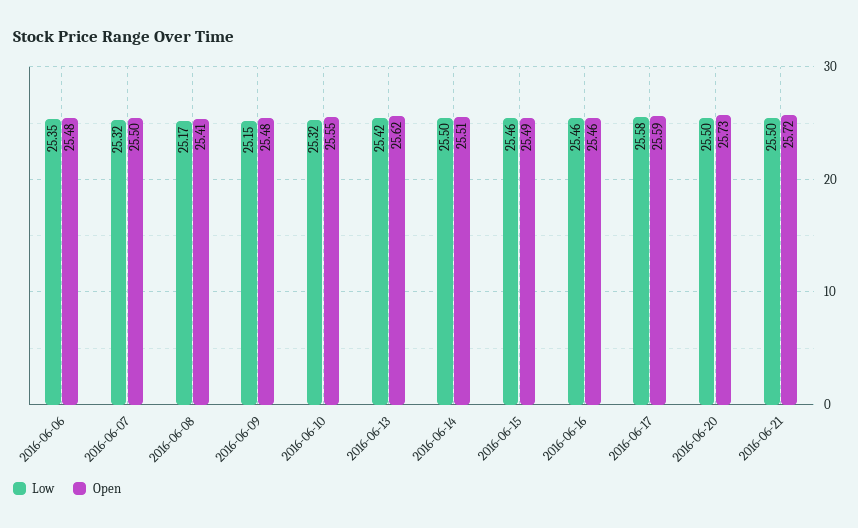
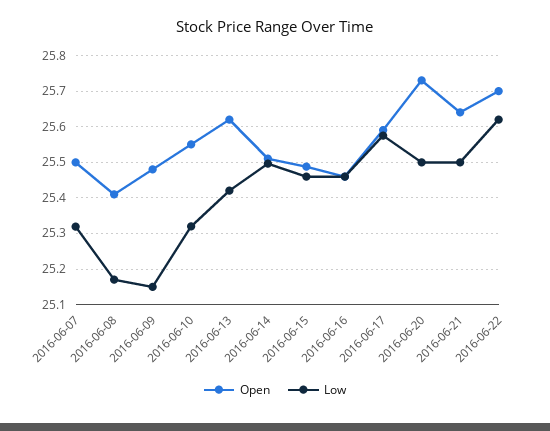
Low, 2016-06-06: 25.35 -> none
Open, 2016-06-06: 25.48 -> none
Open, 2016-06-21: 25.72 -> 25.64
Open, 2016-06-22: none -> 25.7
Low, 2016-06-22: none -> 25.62

